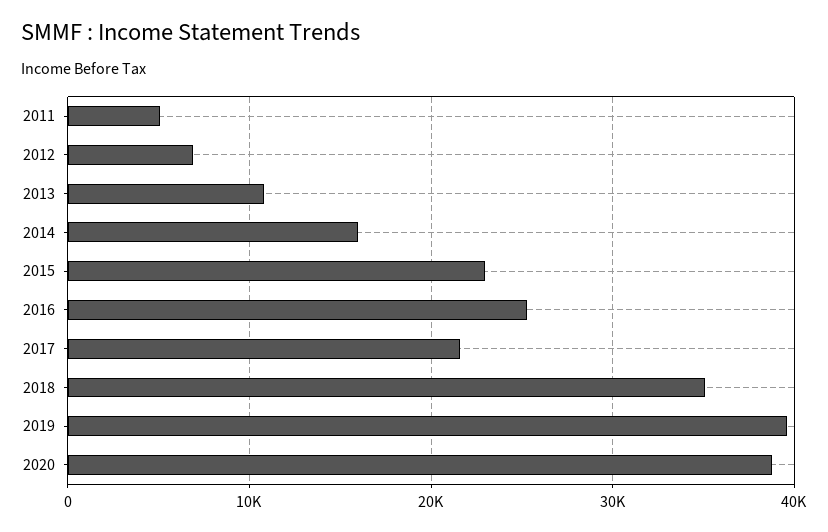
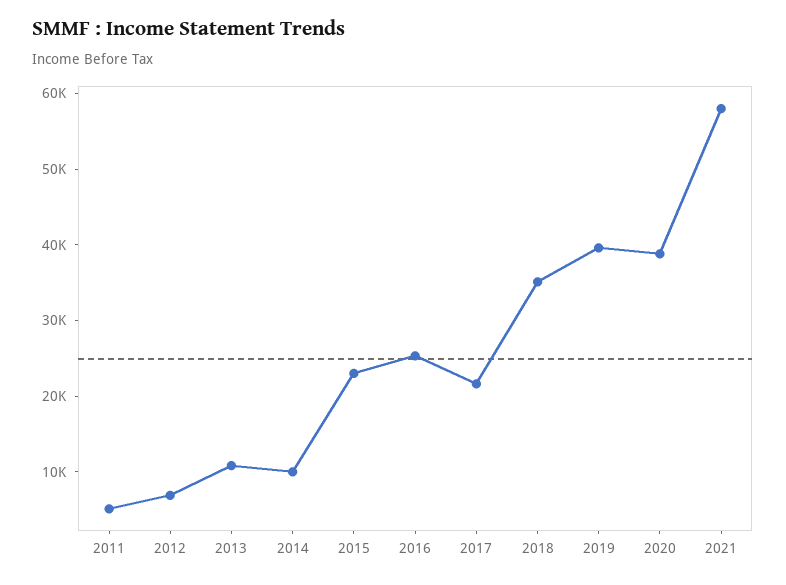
2014: 16000 -> 10000
2021: none -> 58000

